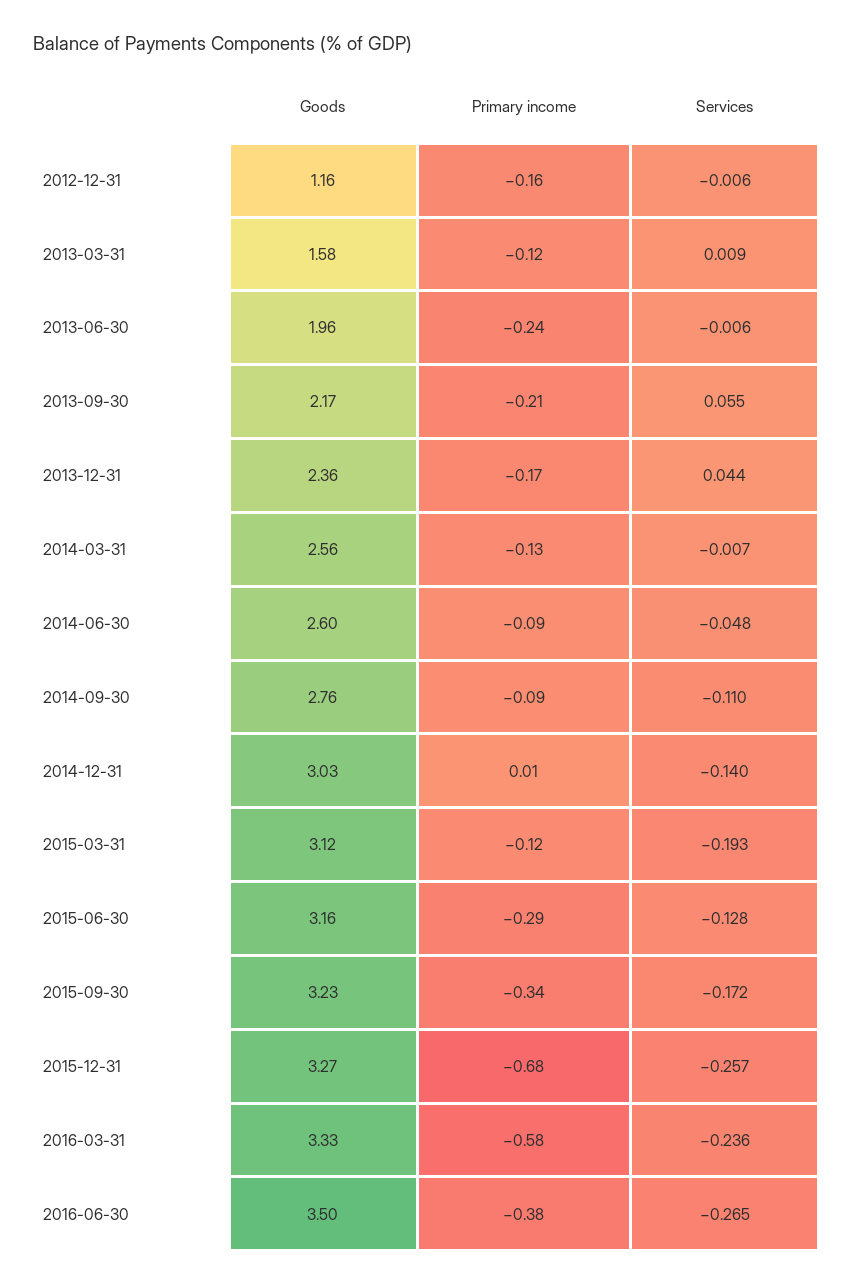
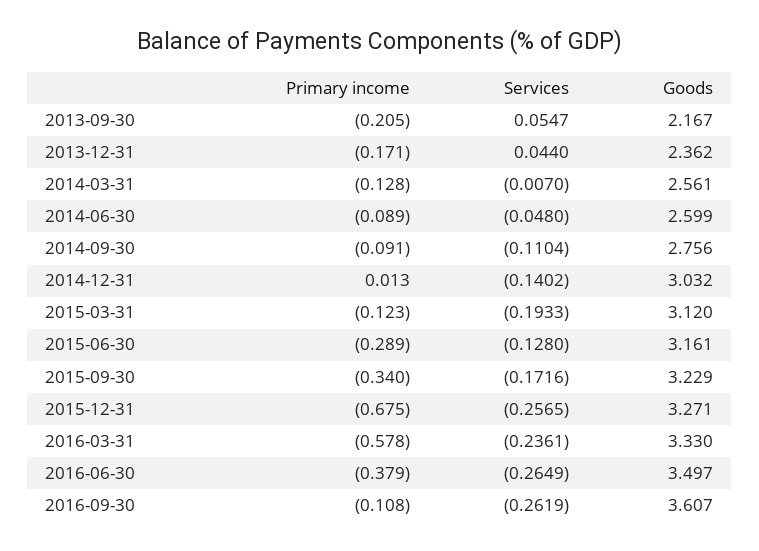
Goods, 2012-12-31: 1.16 -> none
Primary income, 2012-12-31: -0.16 -> none
Services, 2012-12-31: -0.006 -> none
Goods, 2013-03-31: 1.58 -> none
Primary income, 2013-03-31: -0.12 -> none
Services, 2013-03-31: 0.009 -> none
Goods, 2013-06-30: 1.96 -> none
Primary income, 2013-06-30: -0.24 -> none
Services, 2013-06-30: -0.006 -> none
Primary income, 2016-09-30: none -> -0.108
Services, 2016-09-30: none -> -0.2619
Goods, 2016-09-30: none -> 3.607

